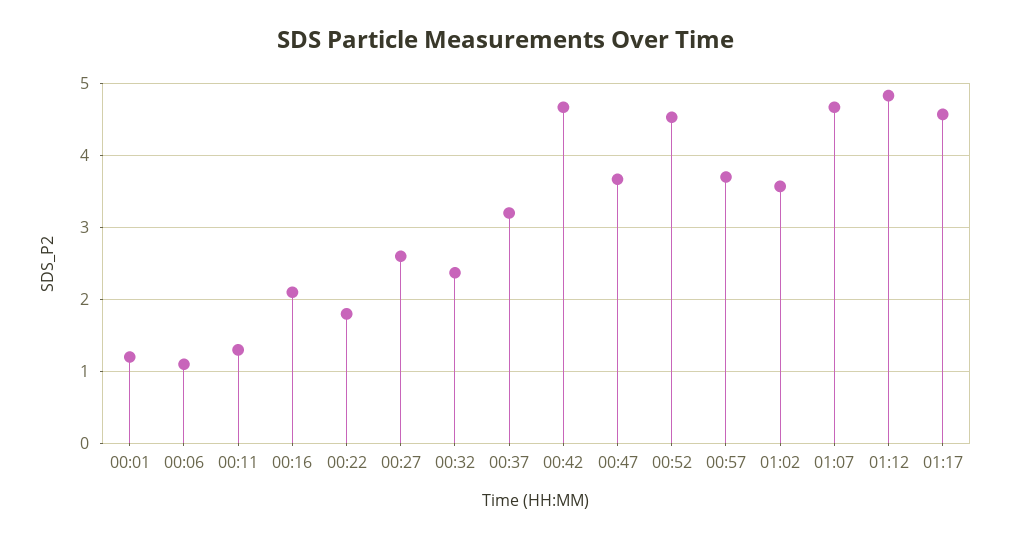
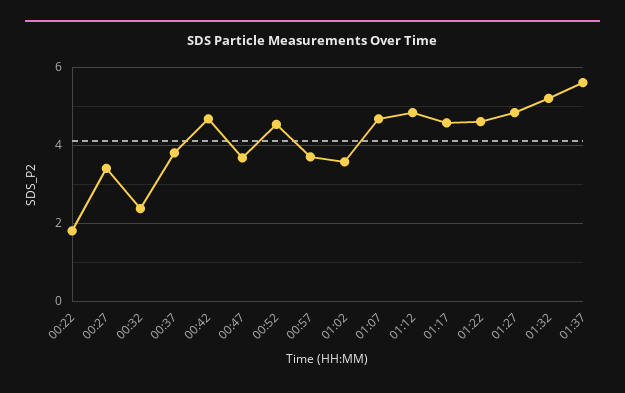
00:01: 1.2 -> none
00:06: 1.1 -> none
00:11: 1.3 -> none
00:16: 2.1 -> none
00:27: 2.6 -> 3.4
00:37: 3.2 -> 3.8
01:22: none -> 4.6
01:27: none -> 4.8
01:32: none -> 5.2
01:37: none -> 5.6

